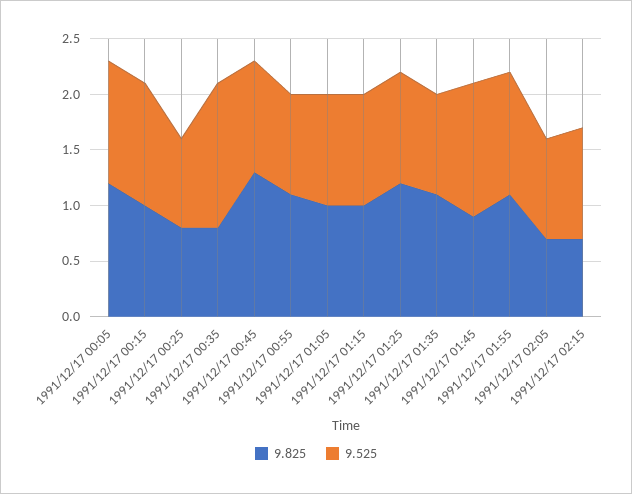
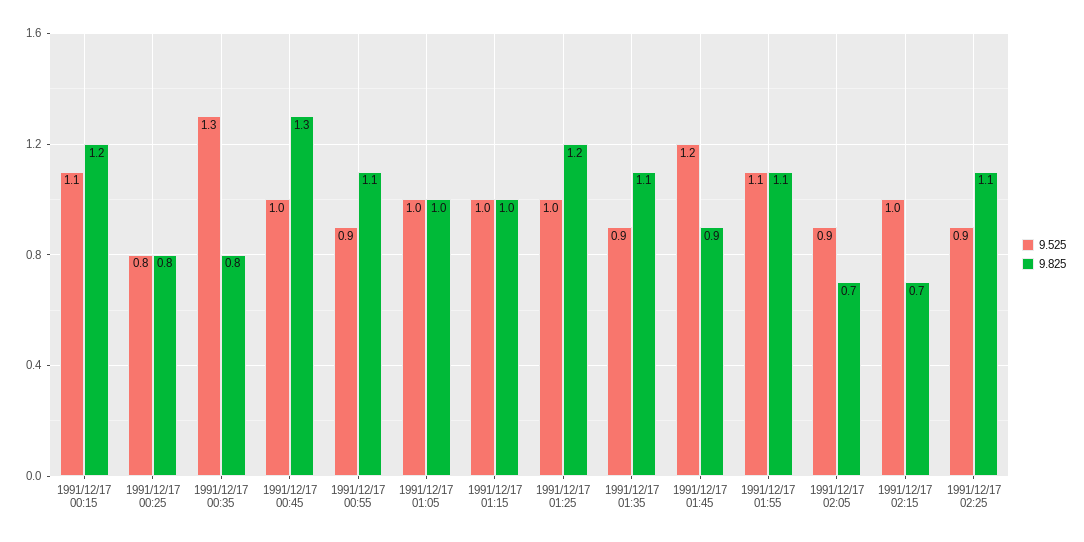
9.825, 1991/12/17 00:05: 1.2 -> none
9.525, 1991/12/17 00:05: 1.1 -> none
9.825, 1991/12/17 00:15: 1 -> 1.2
9.525, 1991/12/17 02:25: none -> 0.9
9.825, 1991/12/17 02:25: none -> 1.1

